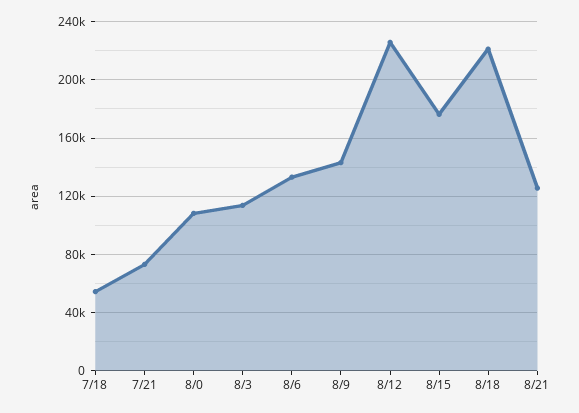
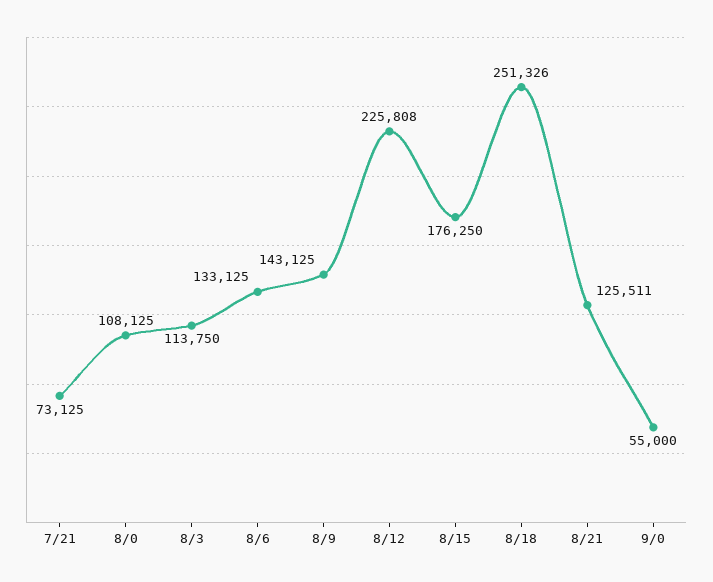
7/18: 55000 -> none
8/18: 220000 -> 251326
9/0: none -> 55000

